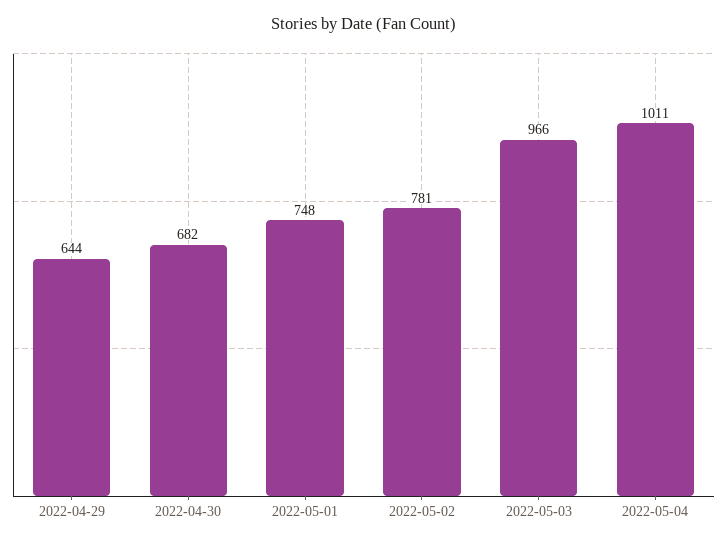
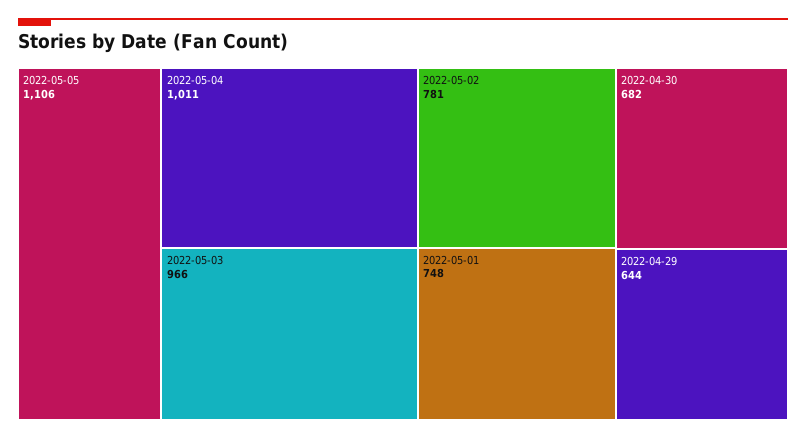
2022-05-05: none -> 1106

